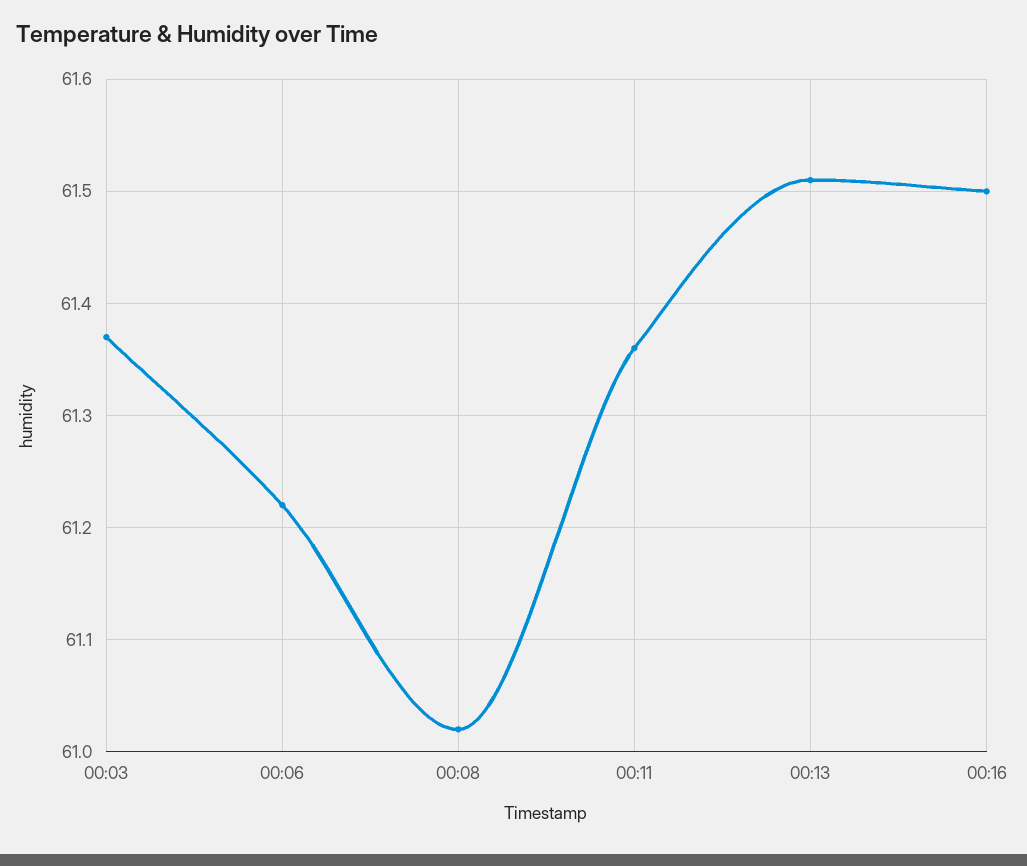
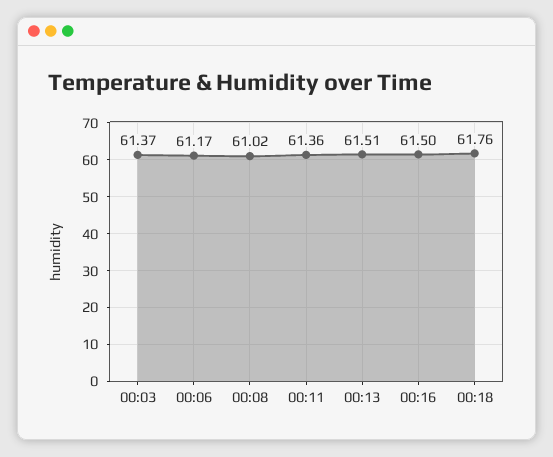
00:06: 61.22 -> 61.17
00:18: none -> 61.76

